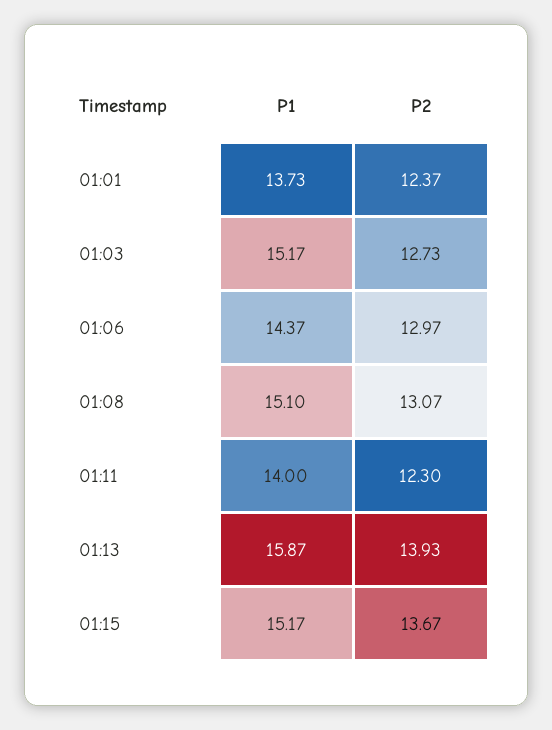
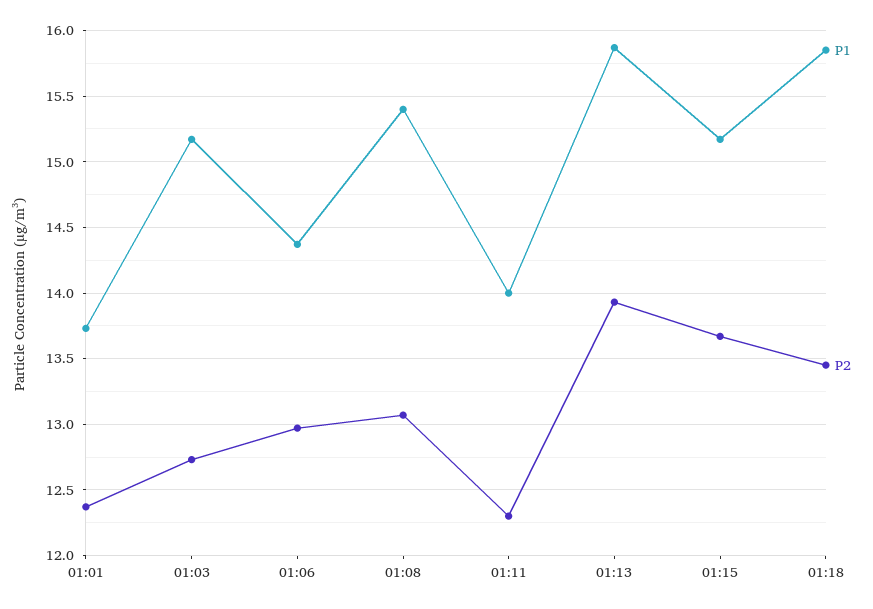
P1, 01:08: 15.1 -> 15.4
P1, 01:18: none -> 15.85
P2, 01:18: none -> 13.45

